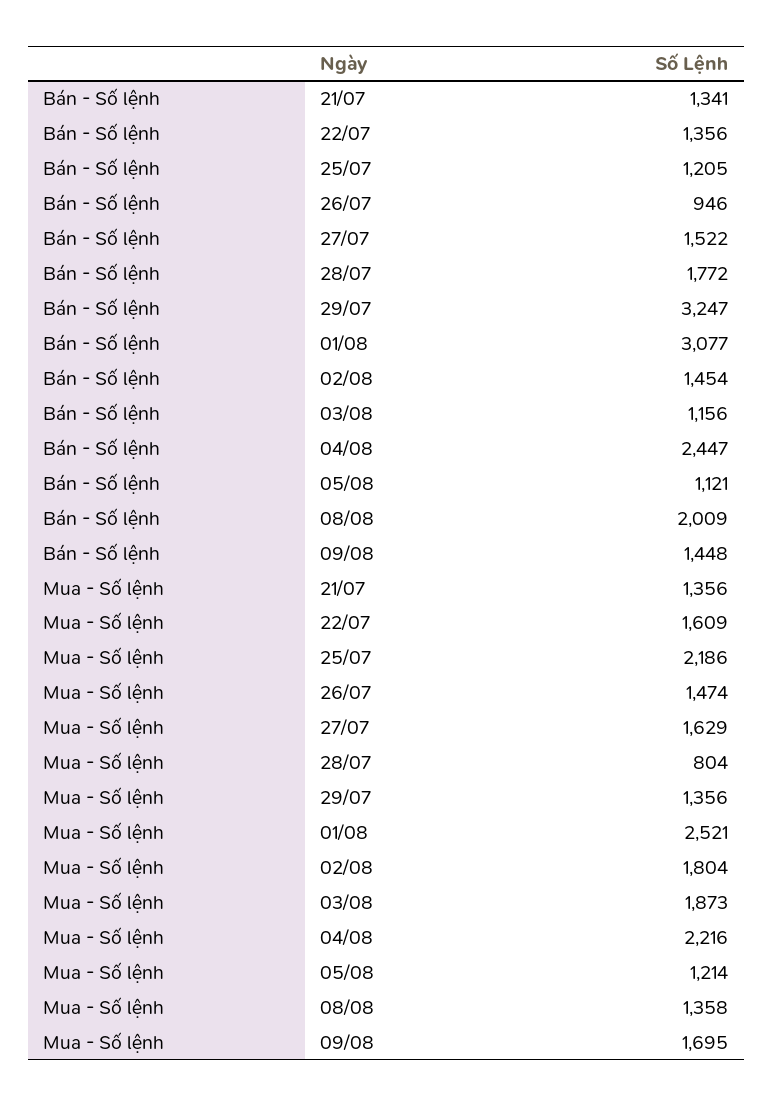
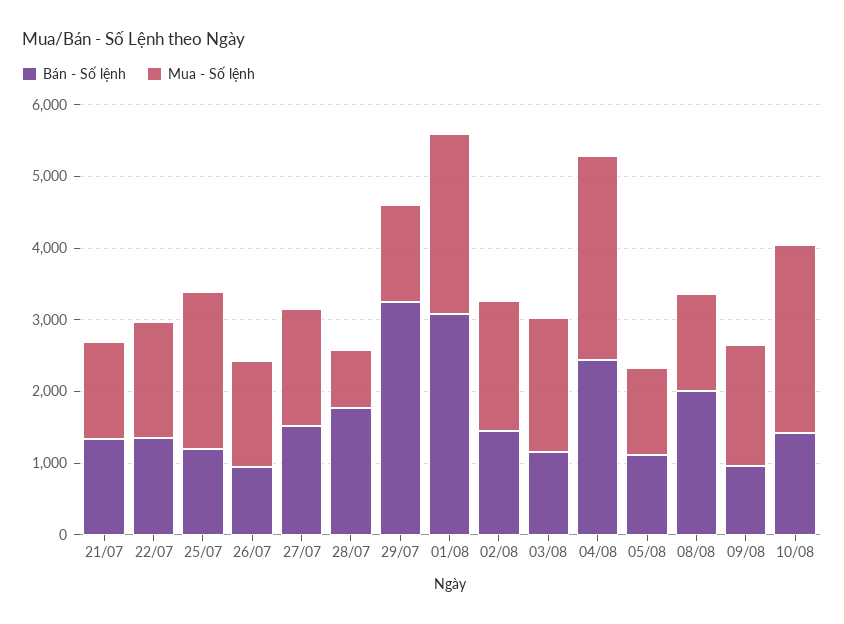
Bán - Số lệnh, 09/08: 1448 -> 1000
Mua - Số lệnh, 04/08: 2216 -> 2800
Bán - Số lệnh, 10/08: none -> 1400
Mua - Số lệnh, 10/08: none -> 2600

